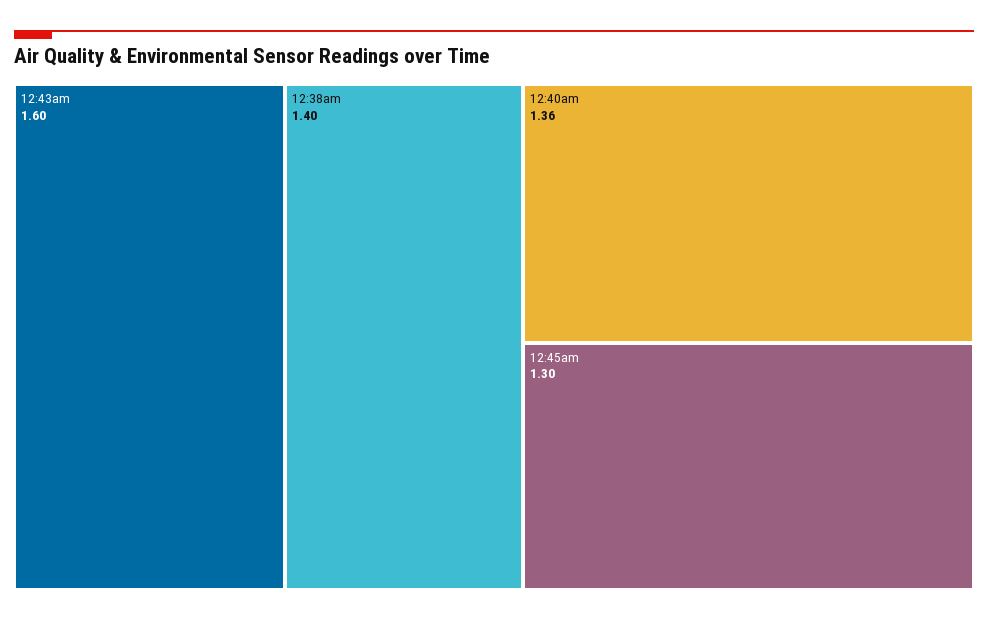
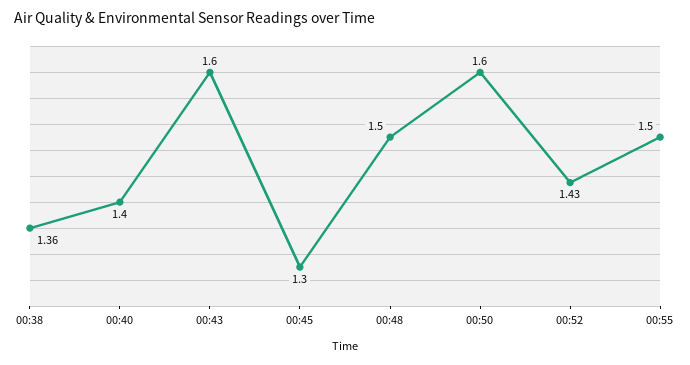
12:38am: 1.4 -> 1.36
12:40am: 1.36 -> 1.4
00:48: none -> 1.5
00:50: none -> 1.6
00:52: none -> 1.43
00:55: none -> 1.5

